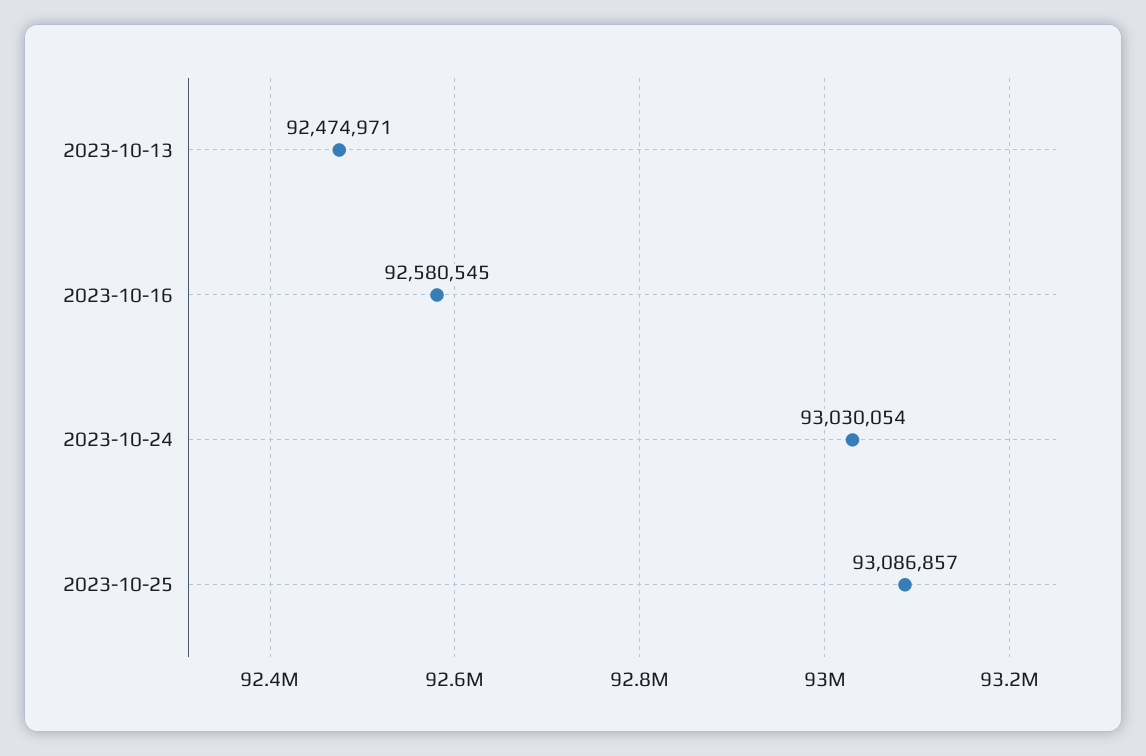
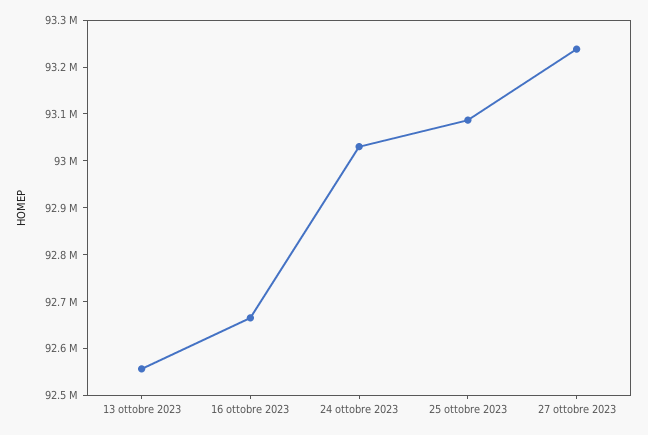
2023-10-13: 92474971 -> 92560000
2023-10-16: 92580545 -> 92660000
27 ottobre 2023: none -> 93240000

